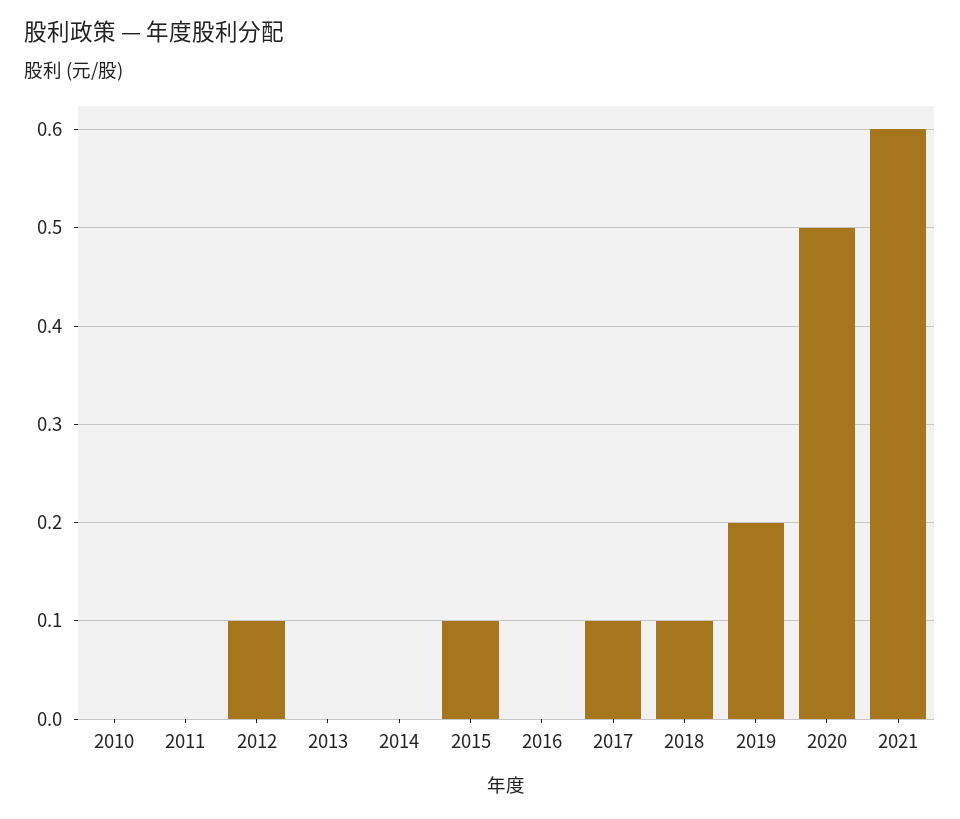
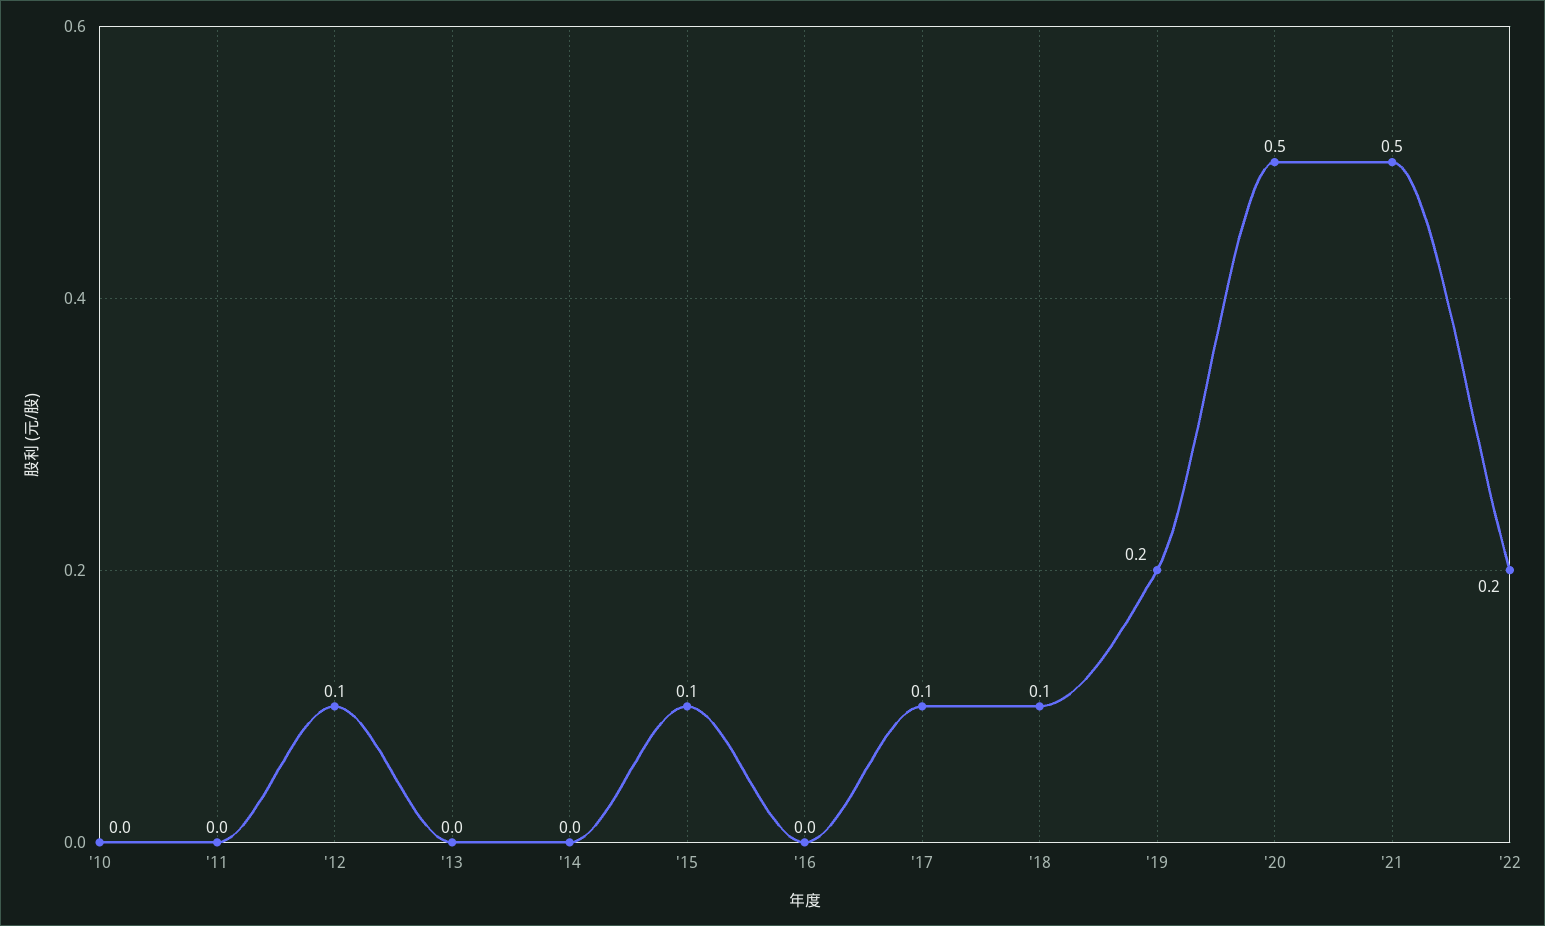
2021: 0.6 -> 0.5
'22: none -> 0.2

